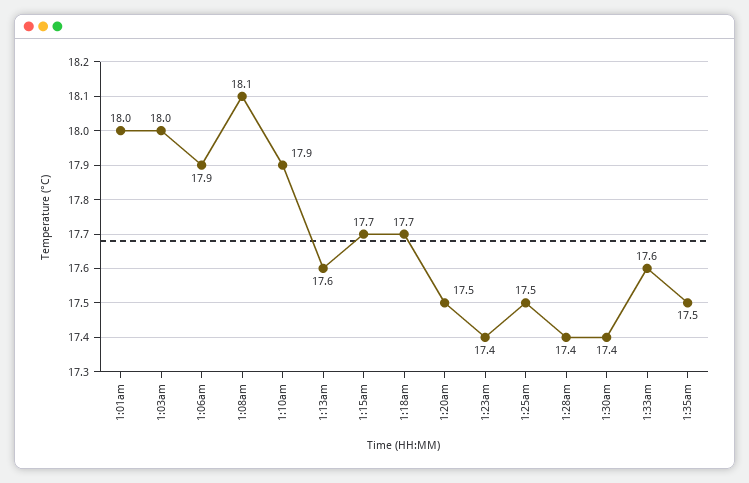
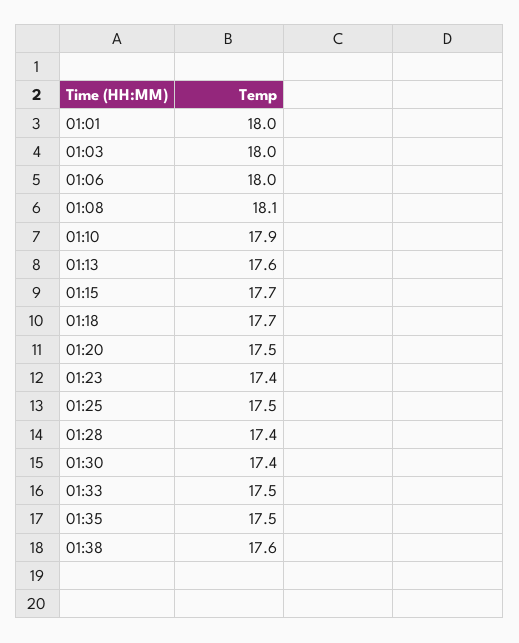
1:06am: 17.9 -> 18
1:33am: 17.6 -> 17.5
01:38: none -> 17.6

